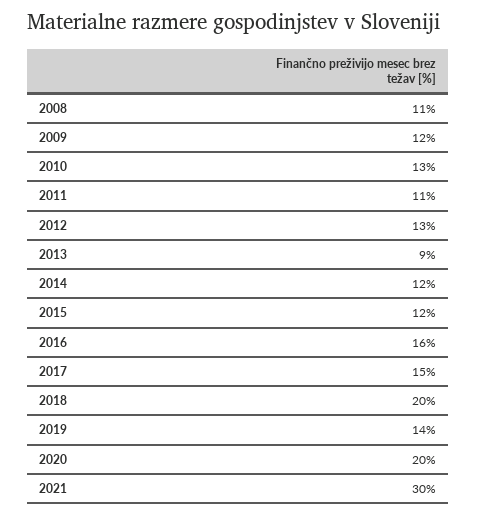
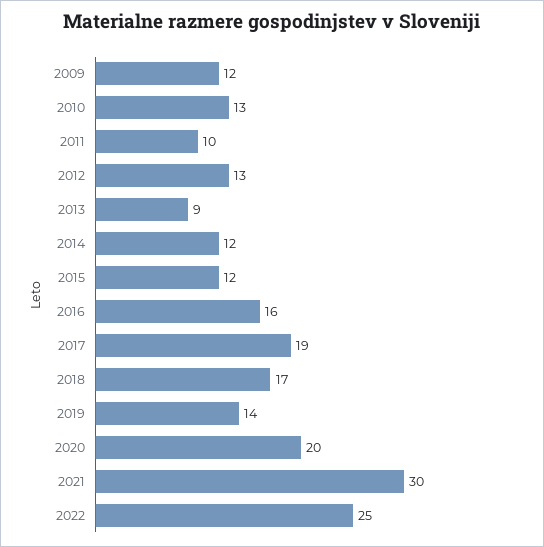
2008: 11 -> none
2011: 11 -> 10
2017: 15 -> 19
2018: 20 -> 17
2022: none -> 25

